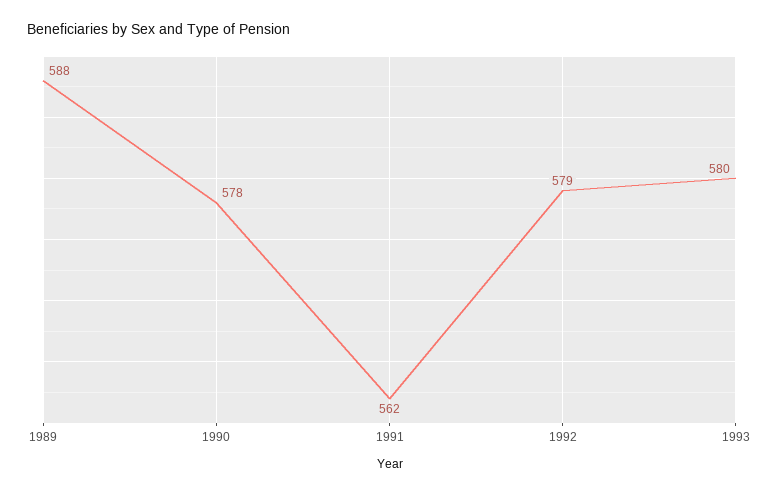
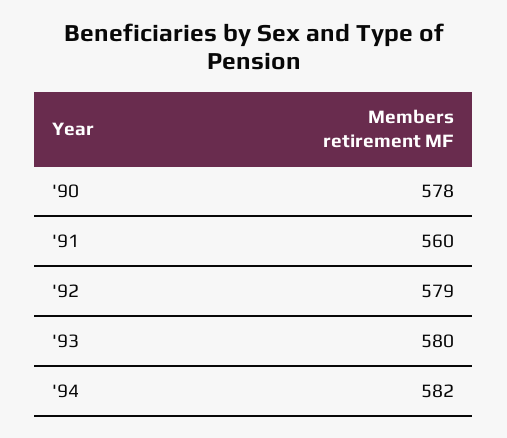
1989: 588 -> none
1991: 562 -> 560
'94: none -> 582

